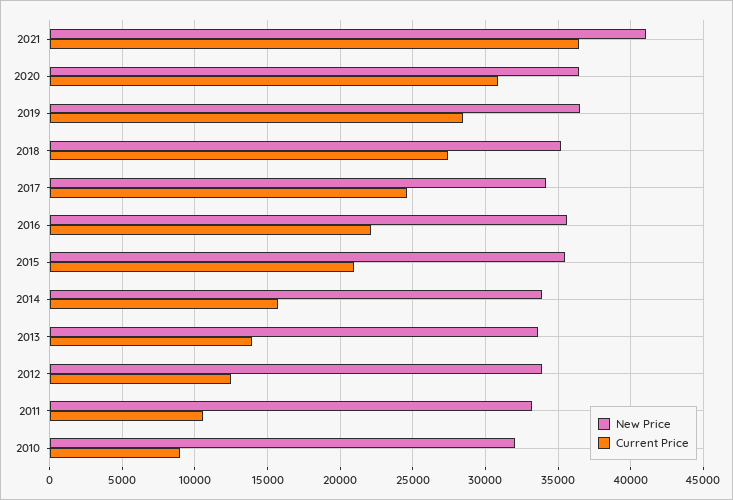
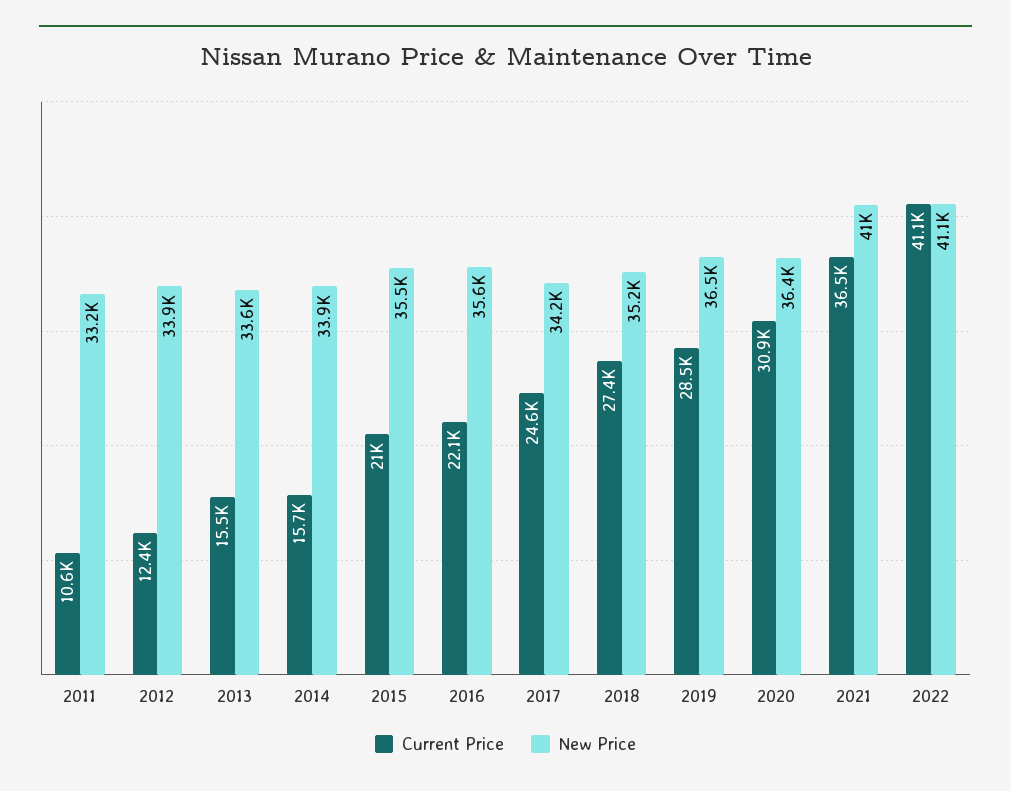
Current Price, 2013: 14000 -> 15500
New Price, 2010: 32000 -> none
Current Price, 2010: 9000 -> none
Current Price, 2022: none -> 41100
New Price, 2022: none -> 41100

